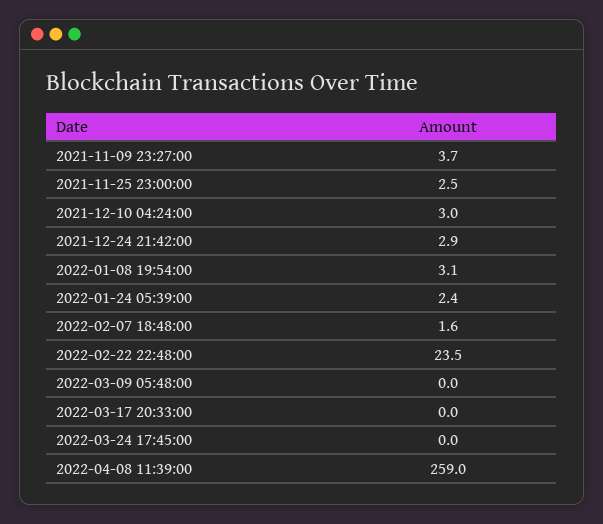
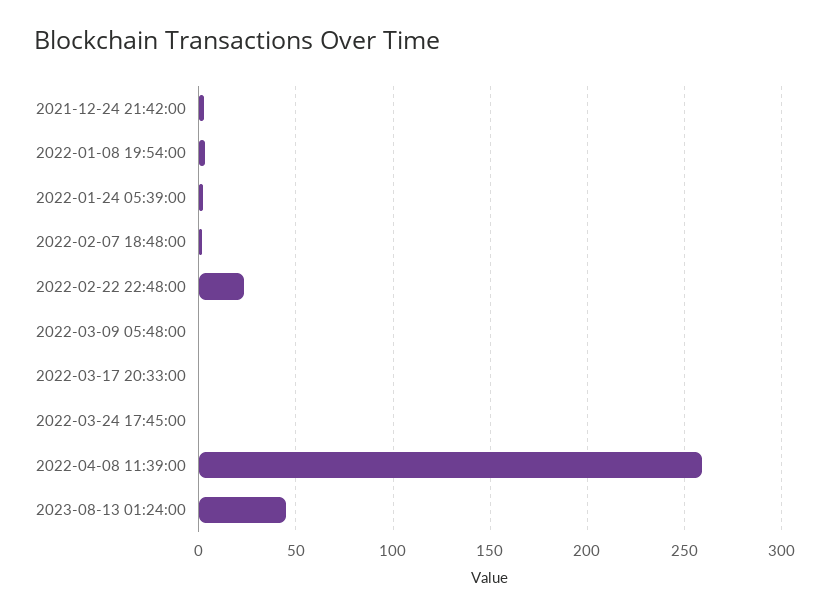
2021-11-09 23:27:00: 3.7 -> none
2021-11-25 23:00:00: 2.5 -> none
2021-12-10 04:24:00: 3 -> none
2023-08-13 01:24:00: none -> 45

